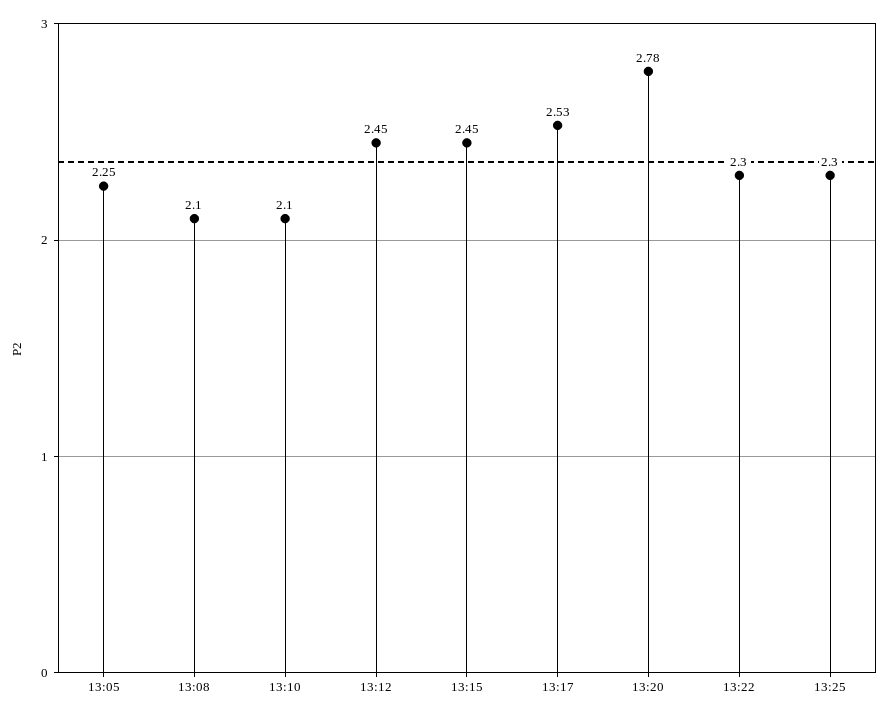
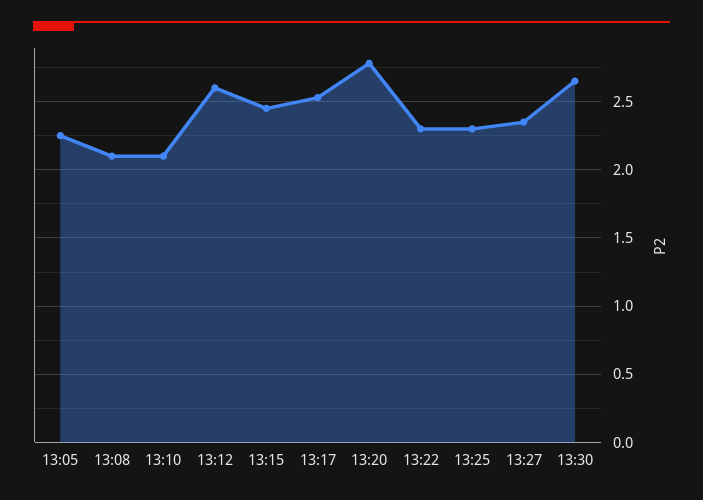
13:12: 2.45 -> 2.6
13:27: none -> 2.35
13:30: none -> 2.65

